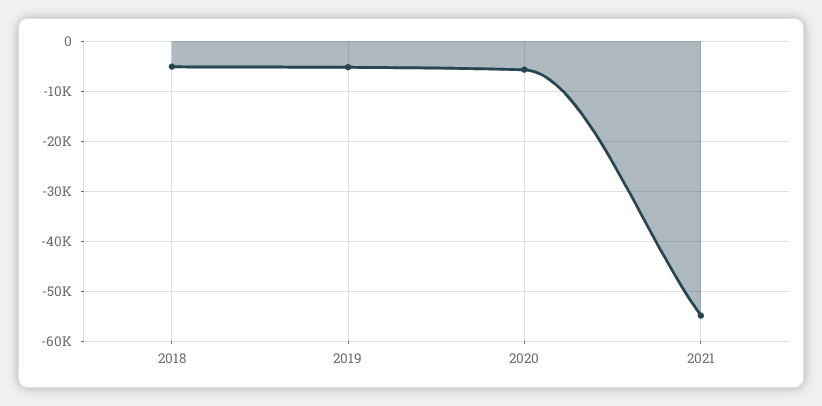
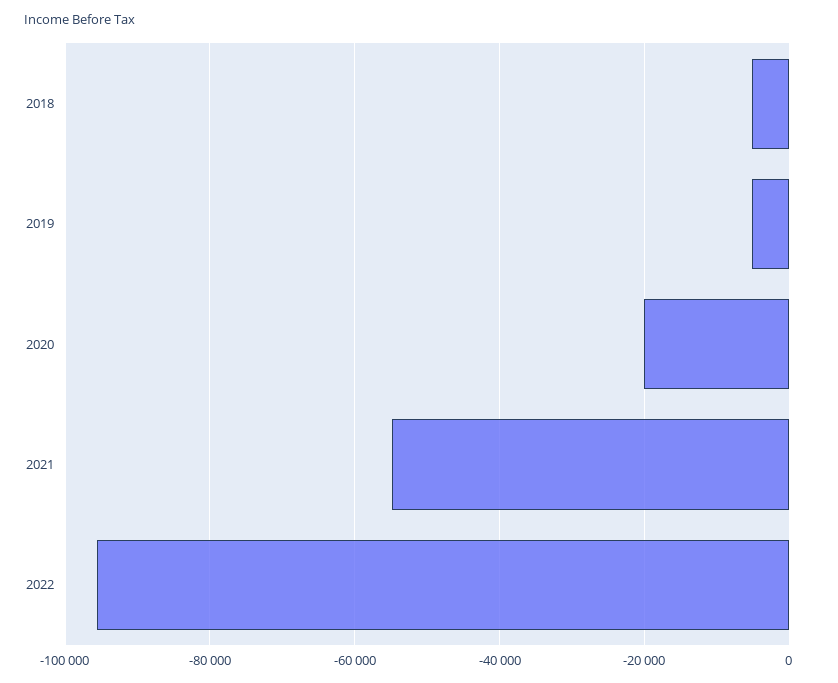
2020: -6000 -> -20000
2022: none -> -96000

